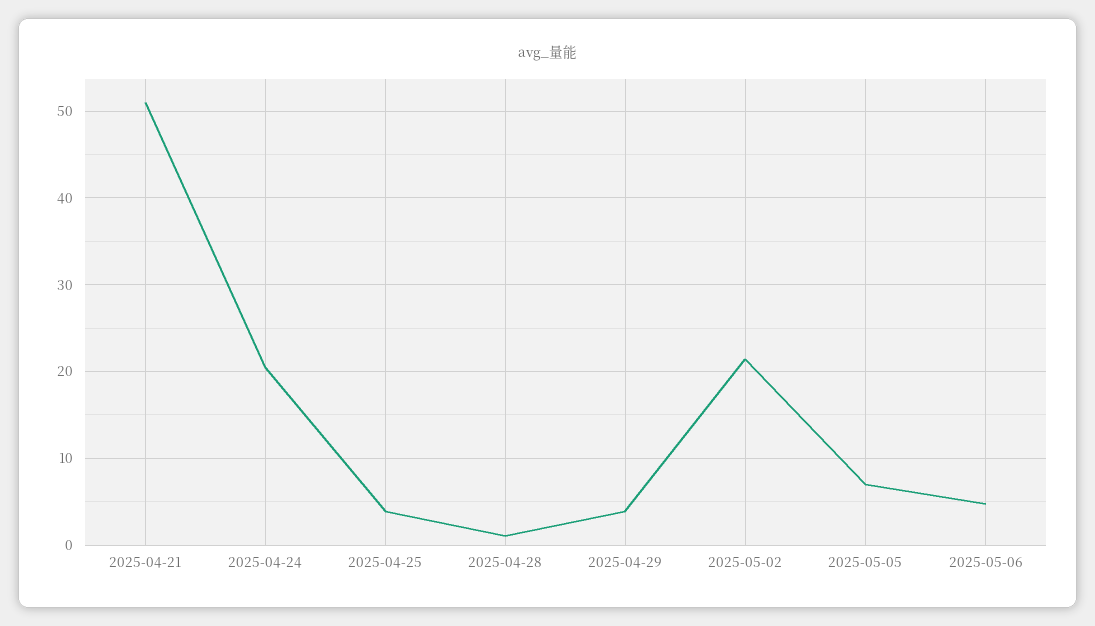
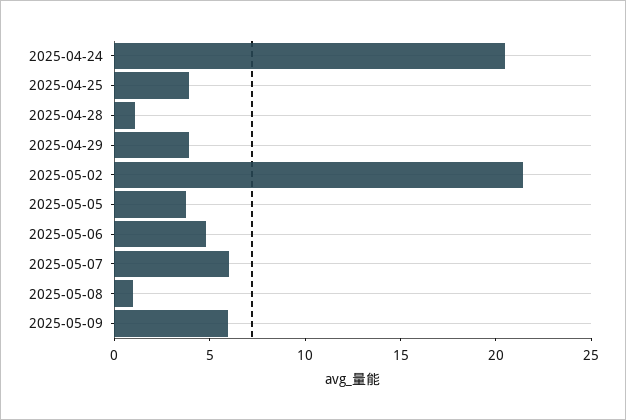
2025-04-21: 51 -> none
2025-05-05: 7 -> 4
2025-05-07: none -> 6
2025-05-08: none -> 1
2025-05-09: none -> 6

